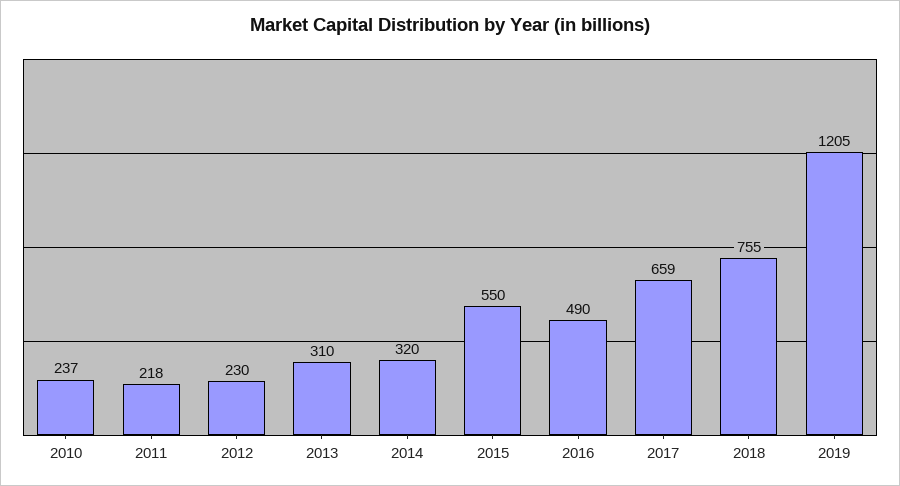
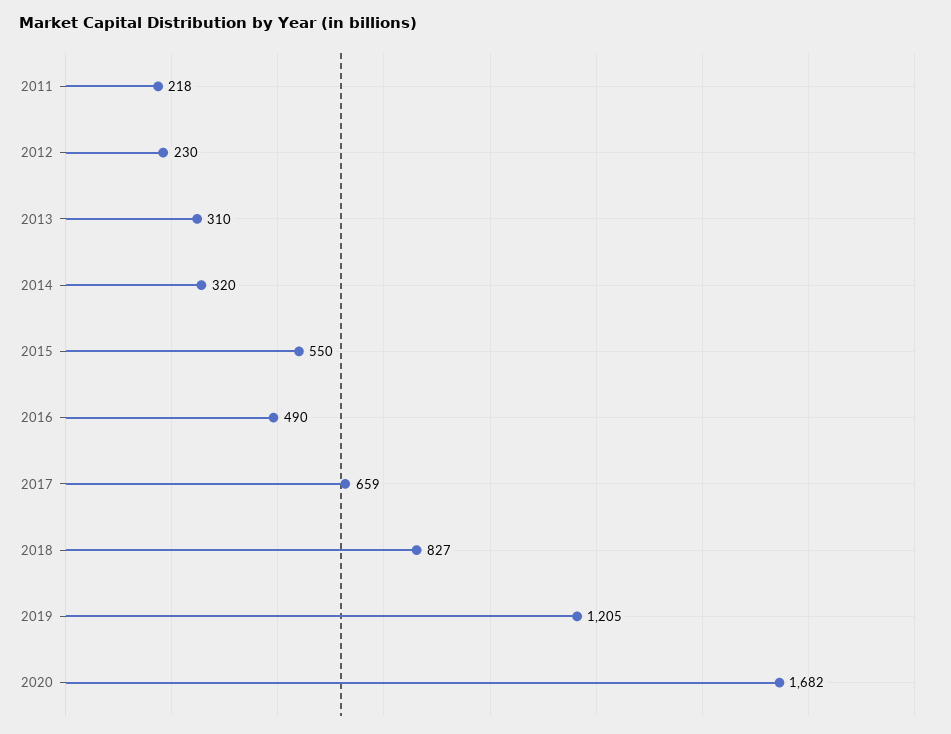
2010: 237 -> none
2018: 755 -> 827
2020: none -> 1682

